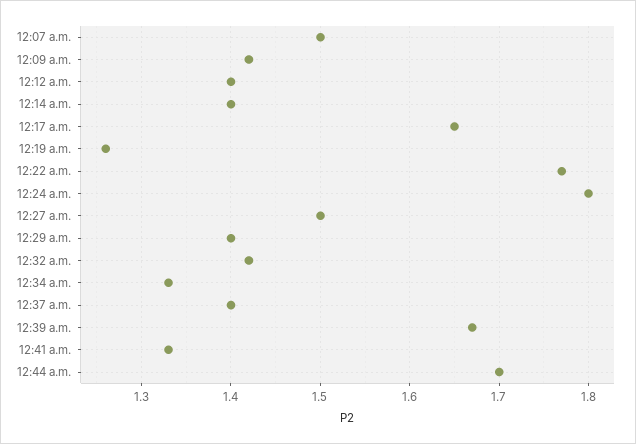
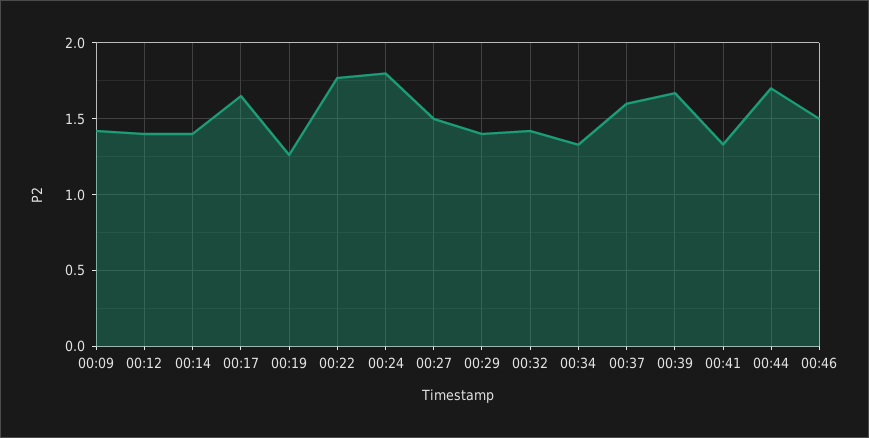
12:07 a.m.: 1.5 -> none
12:37 a.m.: 1.4 -> 1.6
00:46: none -> 1.5

